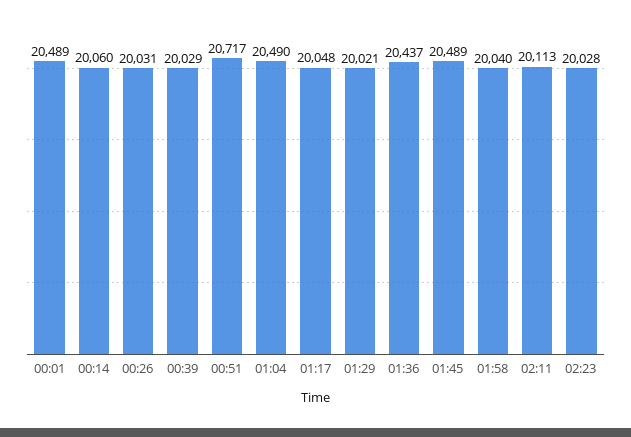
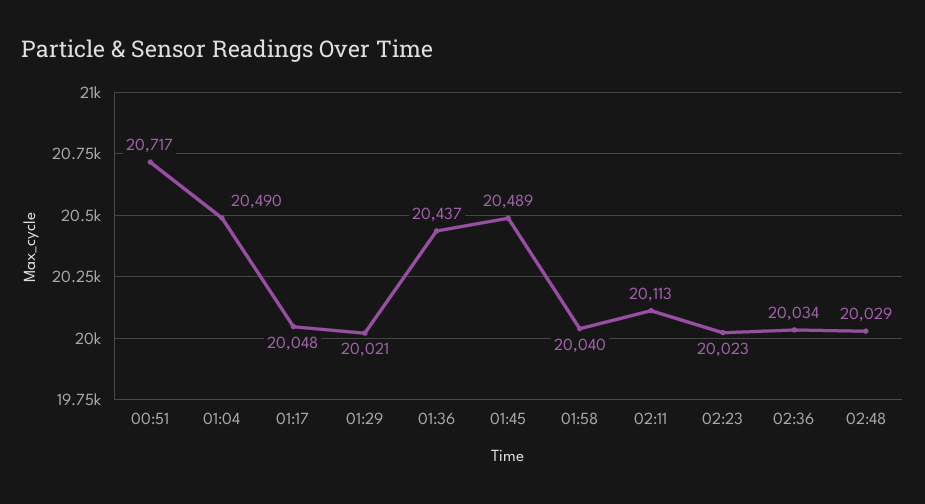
00:01: 20489 -> none
00:14: 20060 -> none
00:26: 20031 -> none
00:39: 20029 -> none
02:23: 20028 -> 20023
02:36: none -> 20034
02:48: none -> 20029

